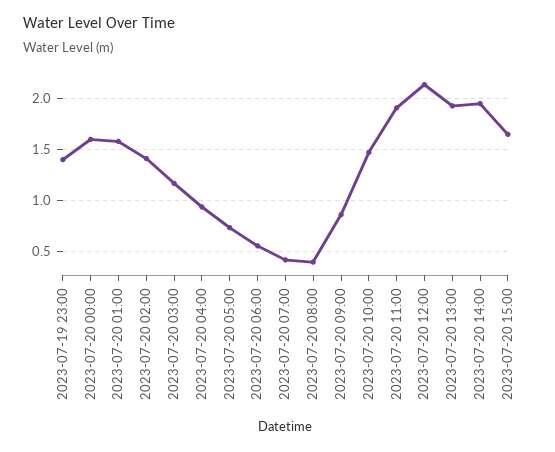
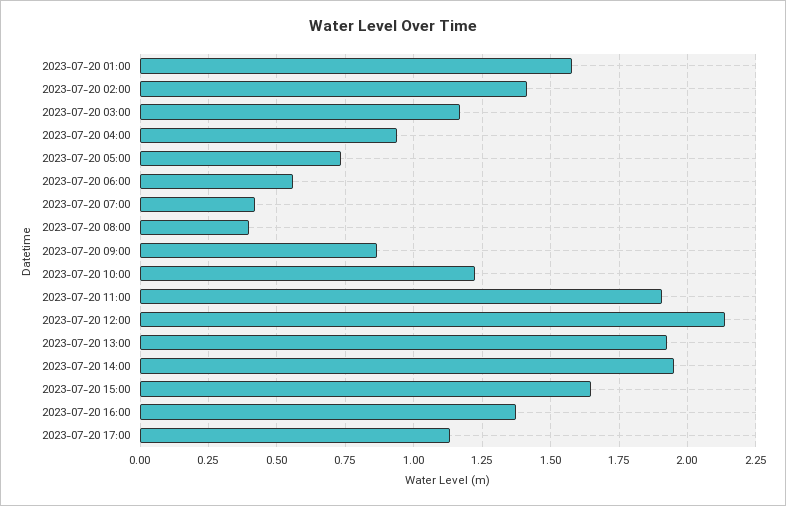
2023-07-19 23:00: 1.4 -> none
2023-07-20 00:00: 1.6 -> none
2023-07-20 10:00: 1.5 -> 1.225
2023-07-20 16:00: none -> 1.375
2023-07-20 17:00: none -> 1.125

